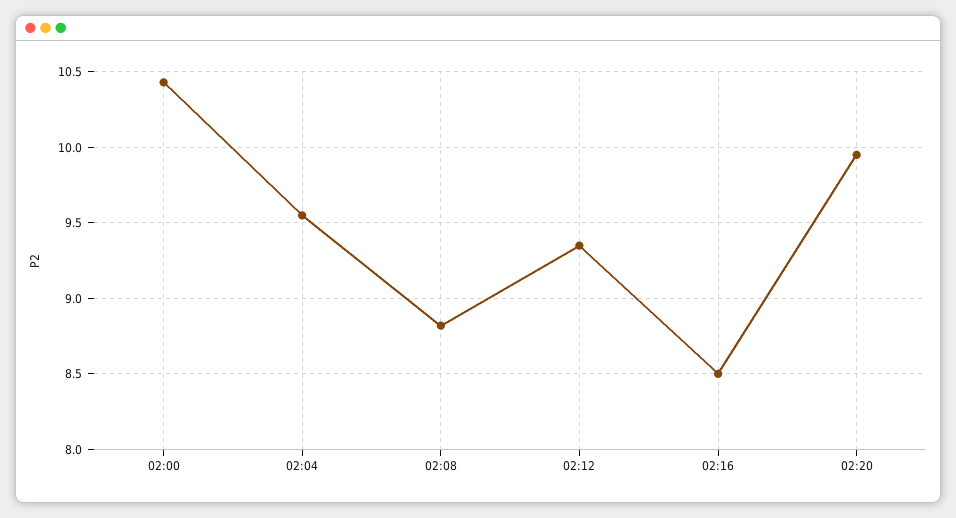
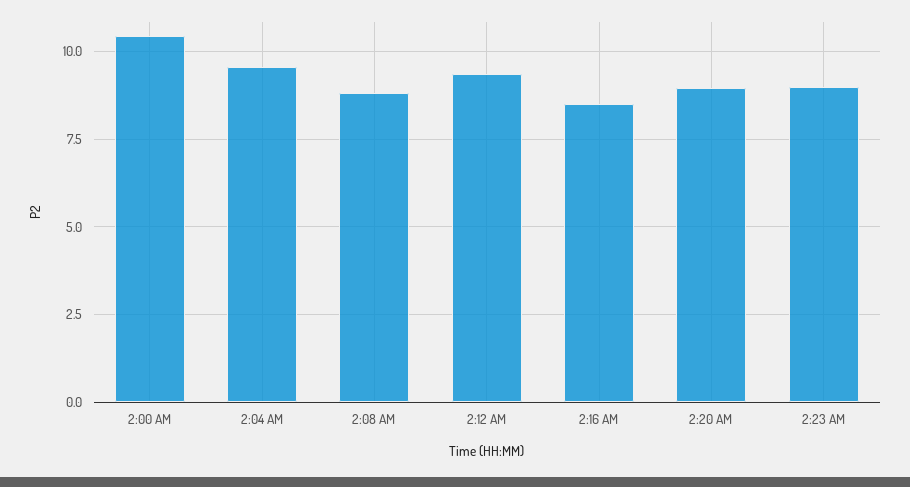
02:20: 9.95 -> 9
2:23 AM: none -> 9

